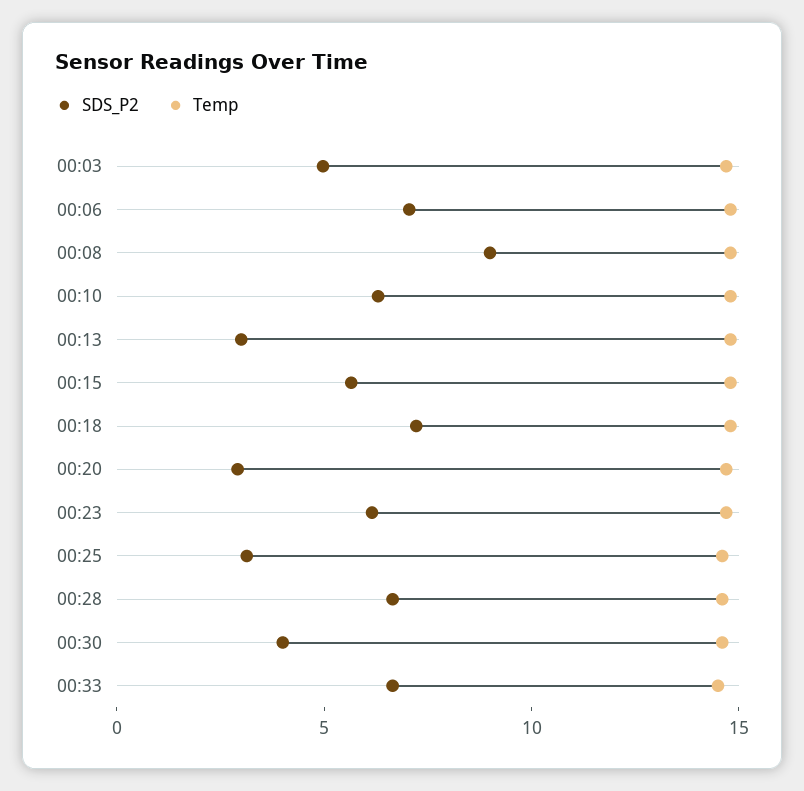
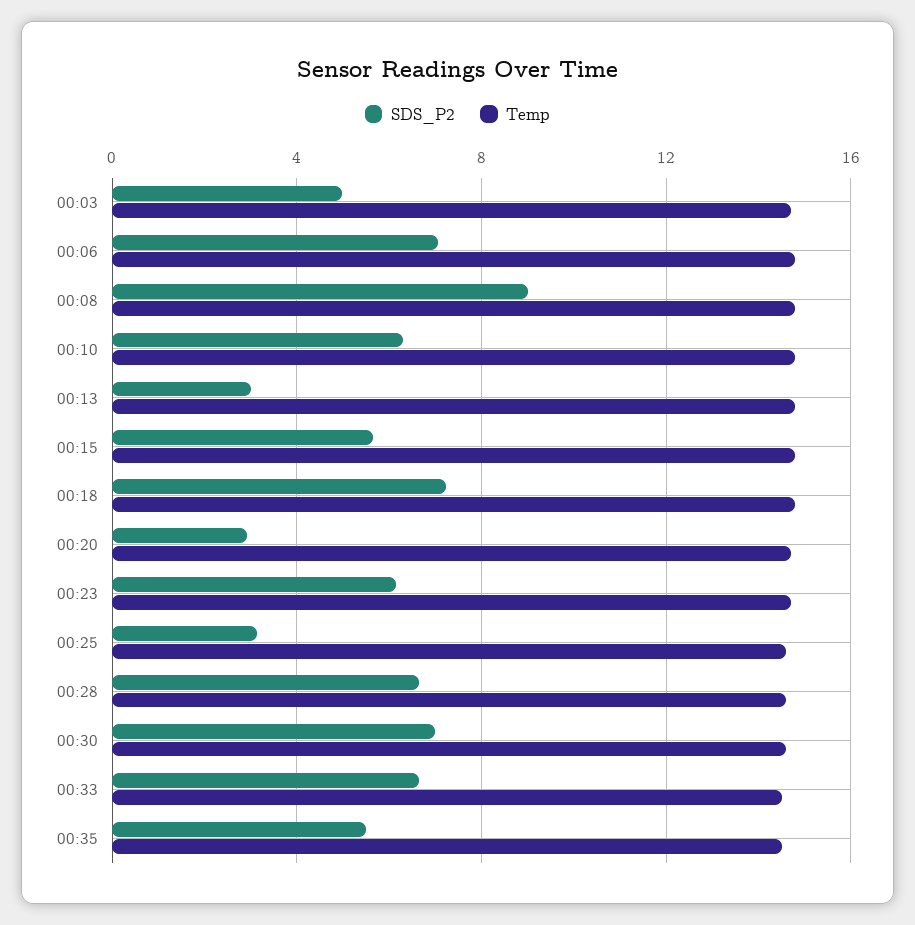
SDS_P2, 00:30: 4 -> 7
SDS_P2, 00:35: none -> 5.5
Temp, 00:35: none -> 14.5

